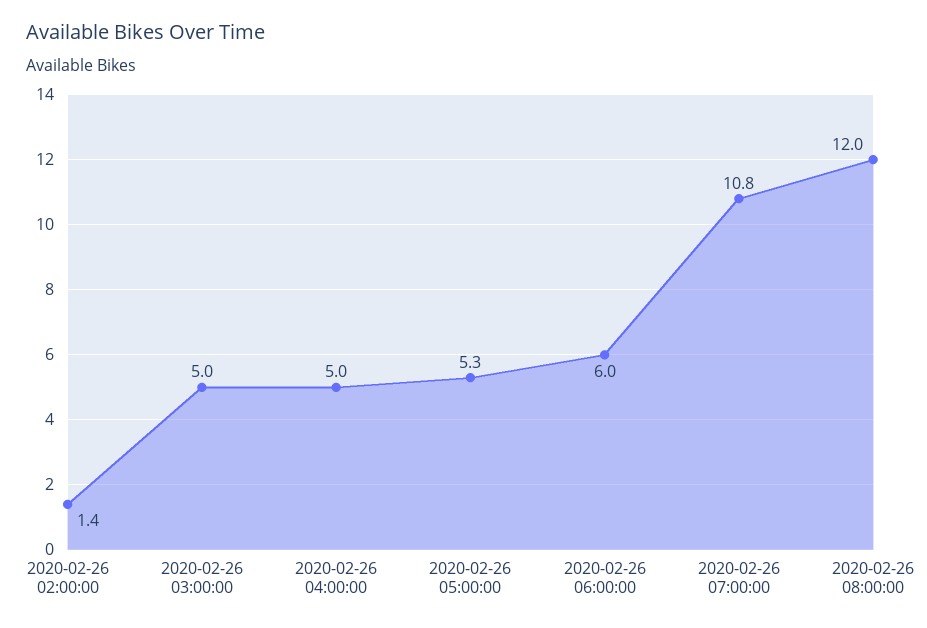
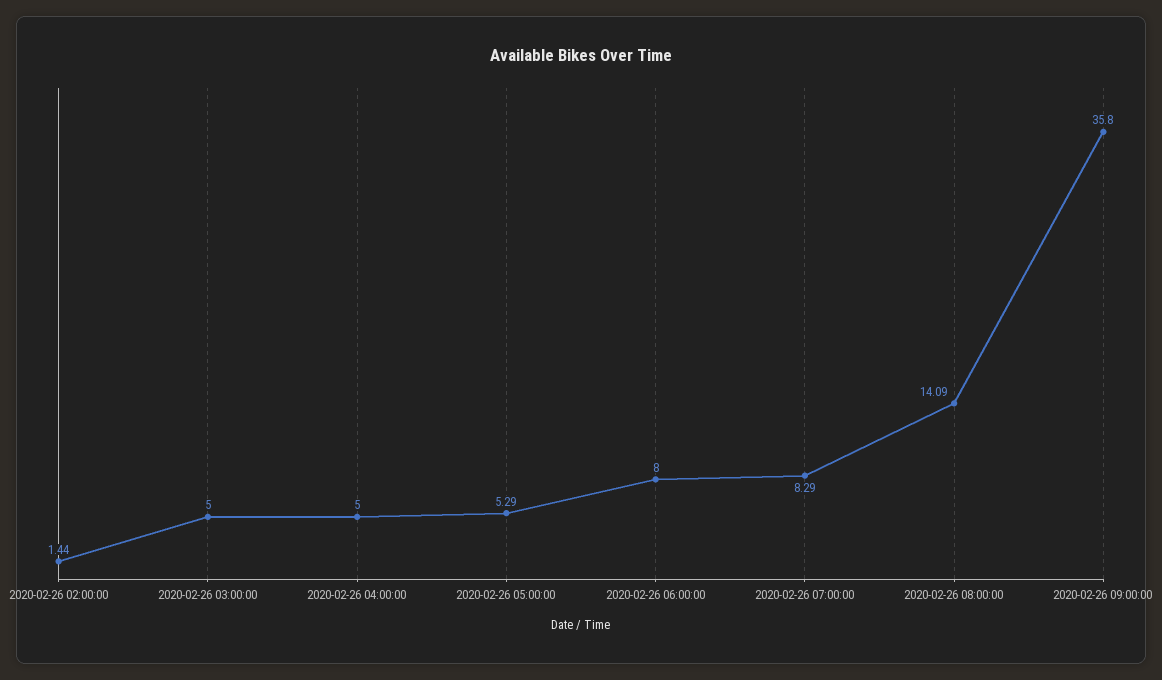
2020-02-26 06:00:00: 6 -> 8
2020-02-26 07:00:00: 10.8 -> 8.29
2020-02-26 08:00:00: 12 -> 14.09
2020-02-26 09:00:00: none -> 35.8

